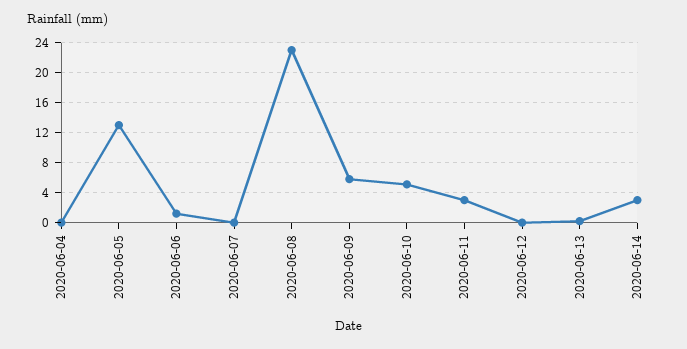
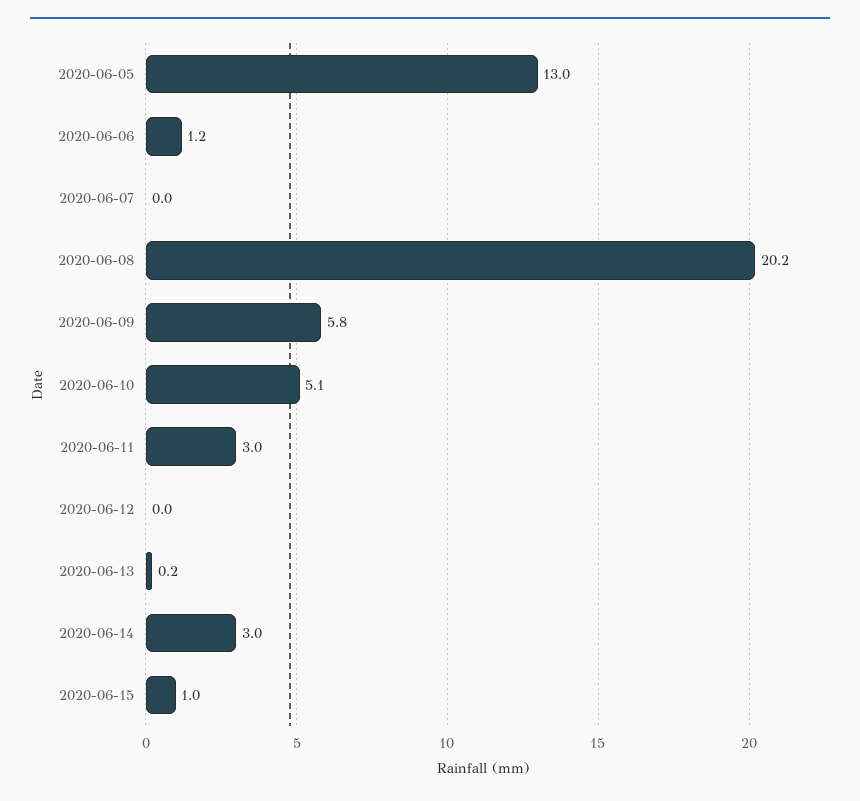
2020-06-04: 0 -> none
2020-06-08: 23 -> 20.2
2020-06-15: none -> 1

